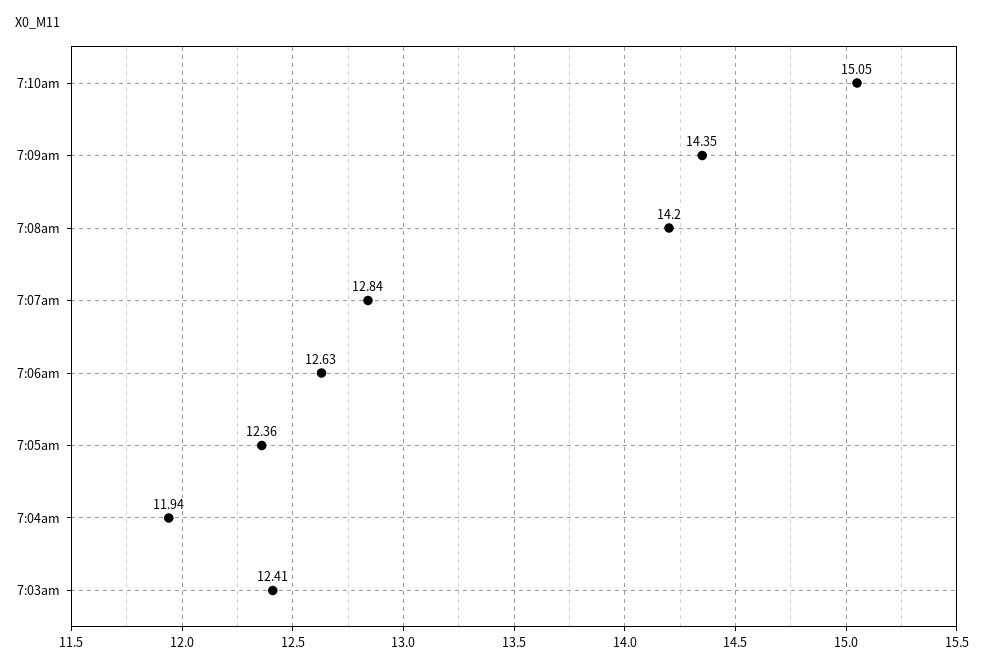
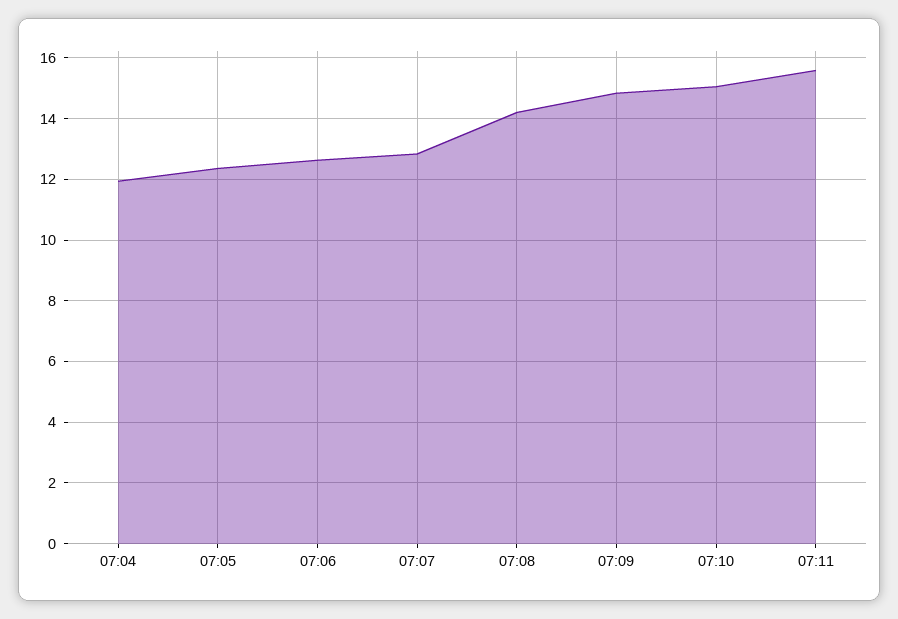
7:09am: 14.35 -> 14.8
7:03am: 12.41 -> none
07:11: none -> 15.6

